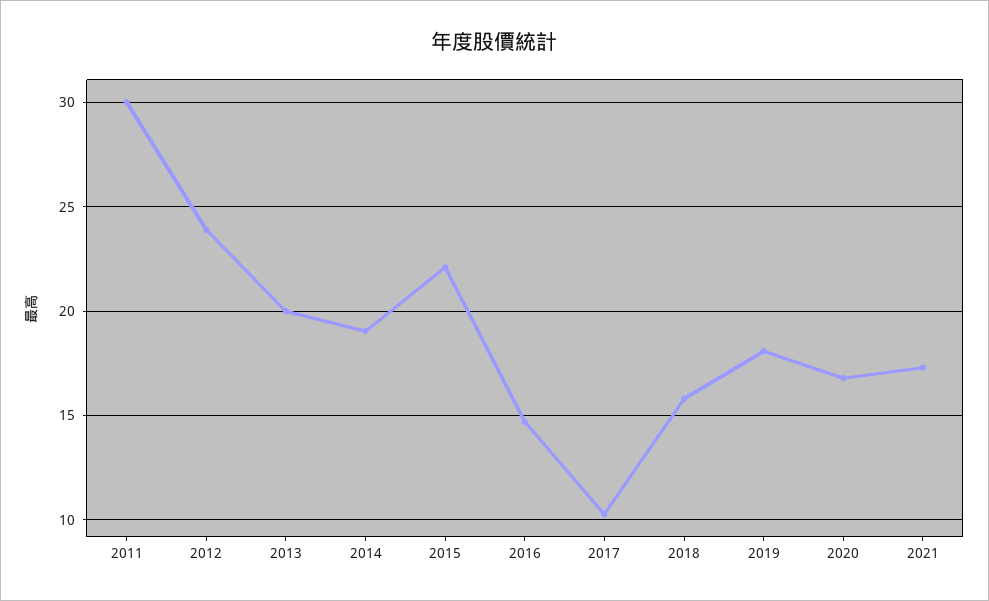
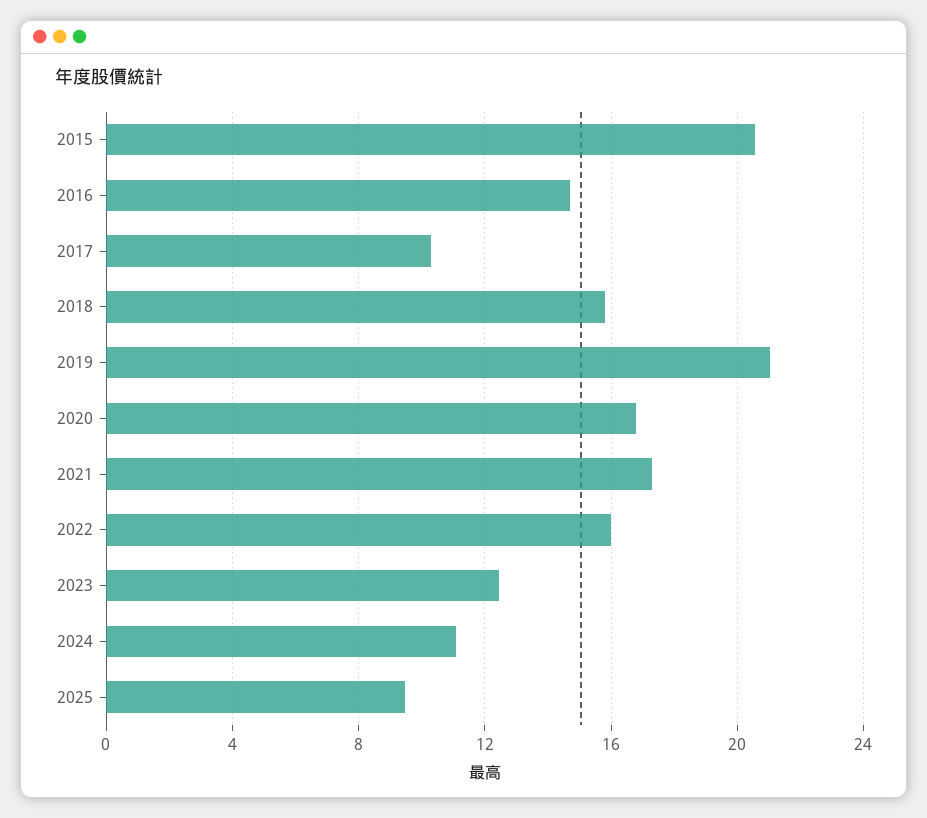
2011: 30 -> none
2012: 24 -> none
2013: 20 -> none
2014: 19 -> none
2015: 22 -> 20.5
2019: 18 -> 21
2022: none -> 16
2023: none -> 12.5
2024: none -> 11
2025: none -> 9.5

